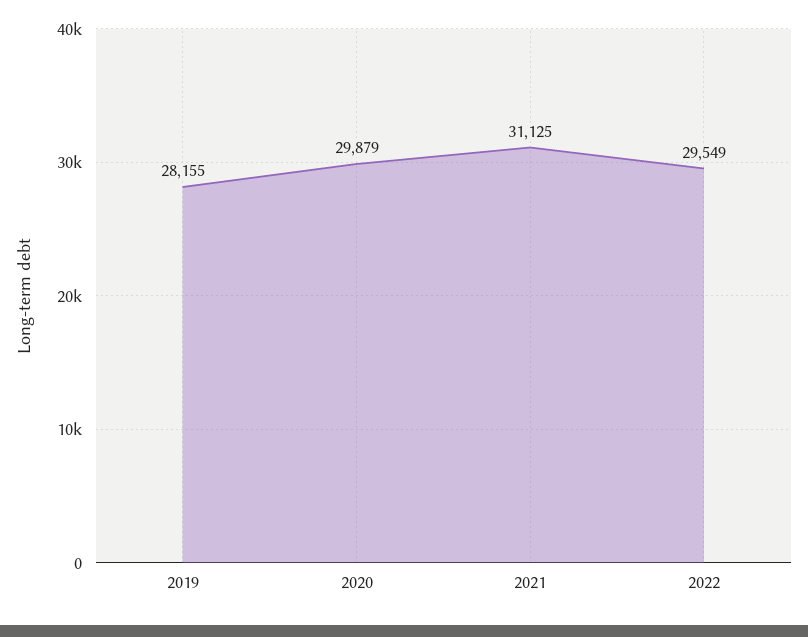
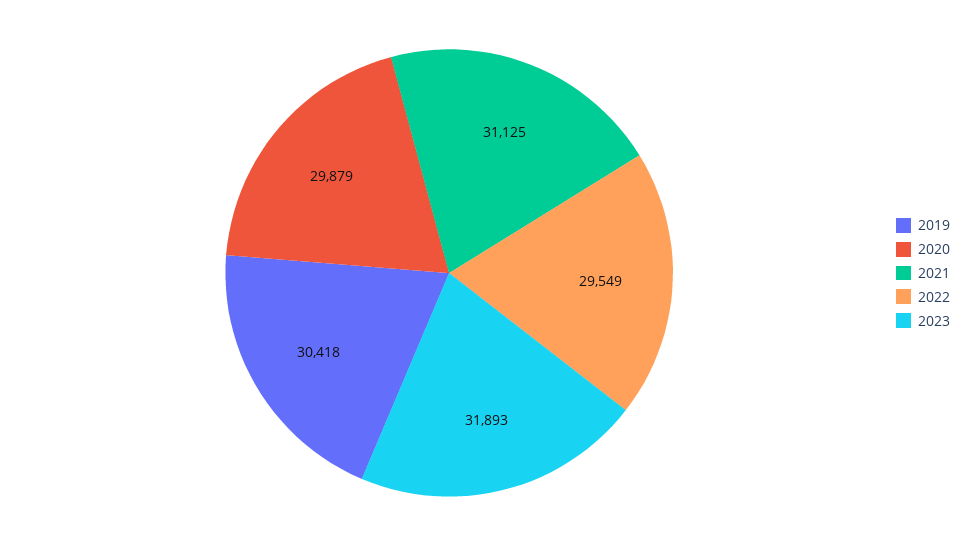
2019: 28155 -> 30418
2023: none -> 31893

